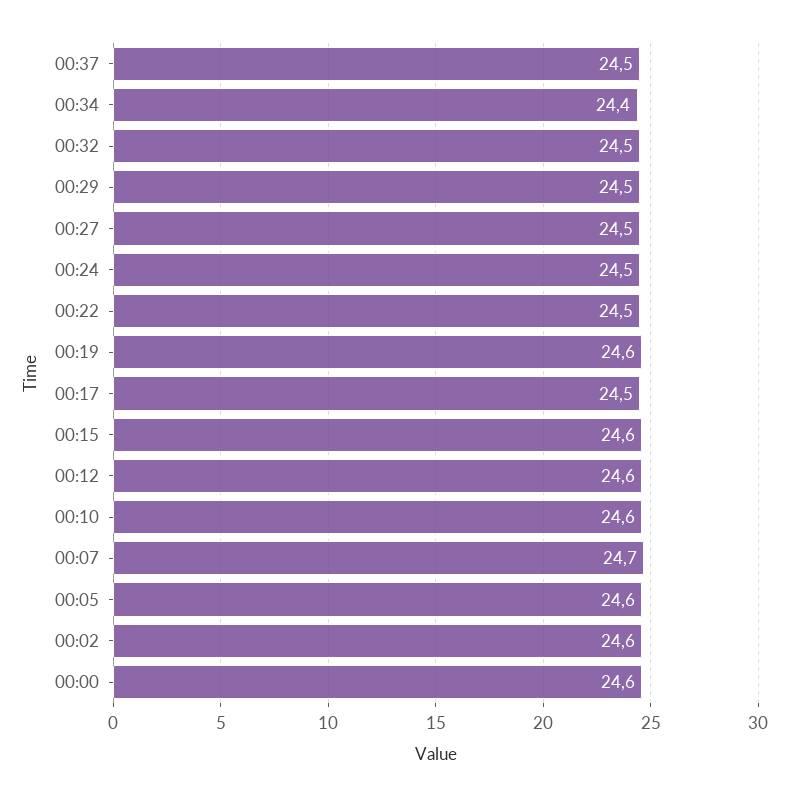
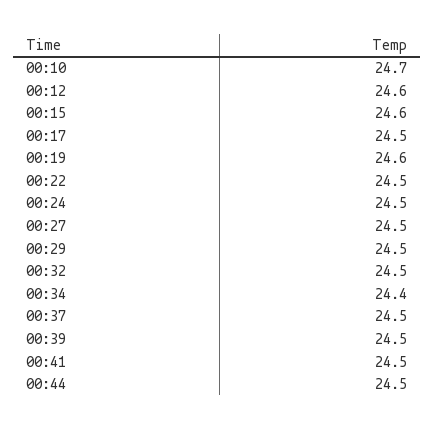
00:10: 24.6 -> 24.7
00:07: 24.7 -> none
00:05: 24.6 -> none
00:02: 24.6 -> none
00:00: 24.6 -> none
00:39: none -> 24.5
00:41: none -> 24.5
00:44: none -> 24.5

